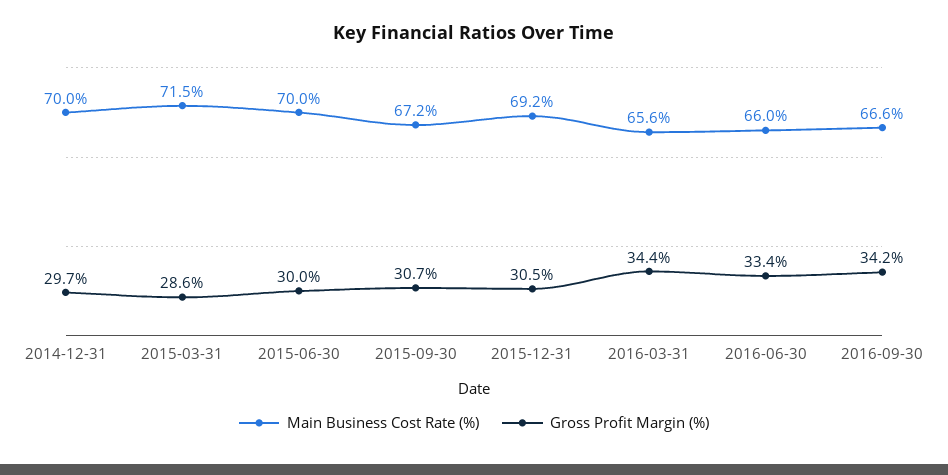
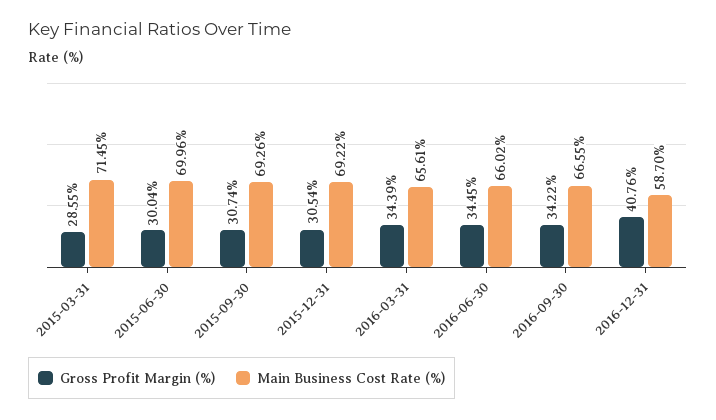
Main Business Cost Rate (%), 2014-12-31: 70 -> none
Gross Profit Margin (%), 2014-12-31: 29.7 -> none
Main Business Cost Rate (%), 2015-09-30: 67.2 -> 69.26
Gross Profit Margin (%), 2016-06-30: 33.4 -> 34.45
Gross Profit Margin (%), 2016-12-31: none -> 40.76
Main Business Cost Rate (%), 2016-12-31: none -> 58.7

